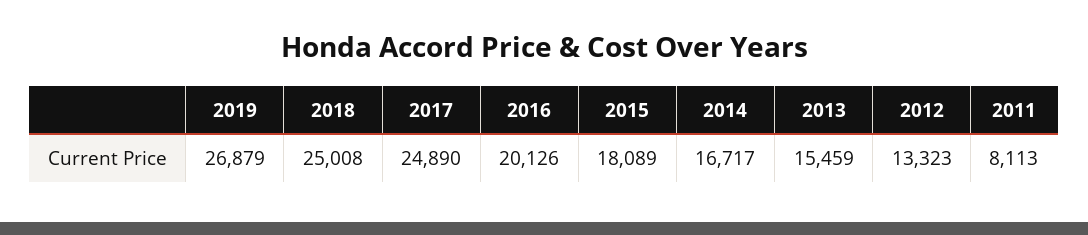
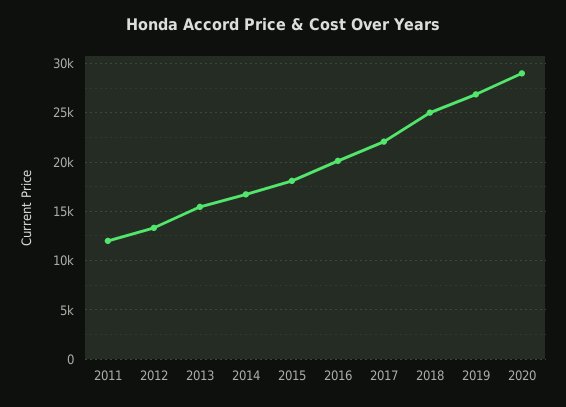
2017: 24890 -> 22000
2011: 8113 -> 12000
2020: none -> 29000

